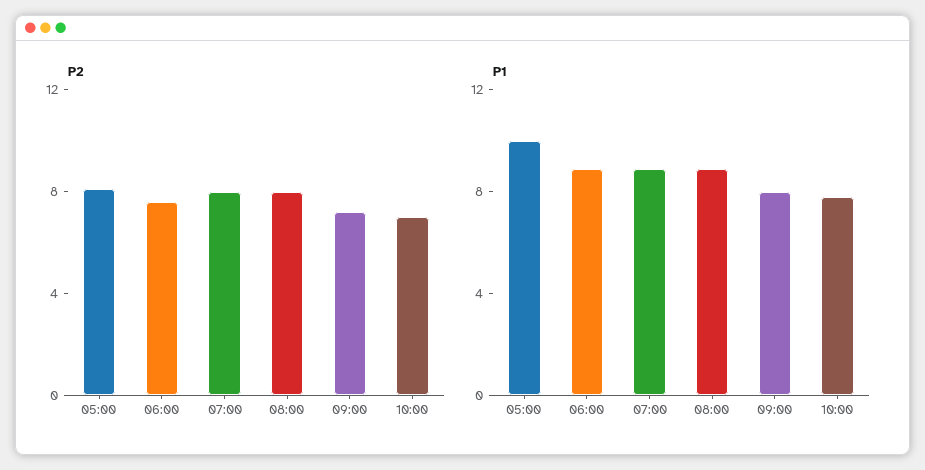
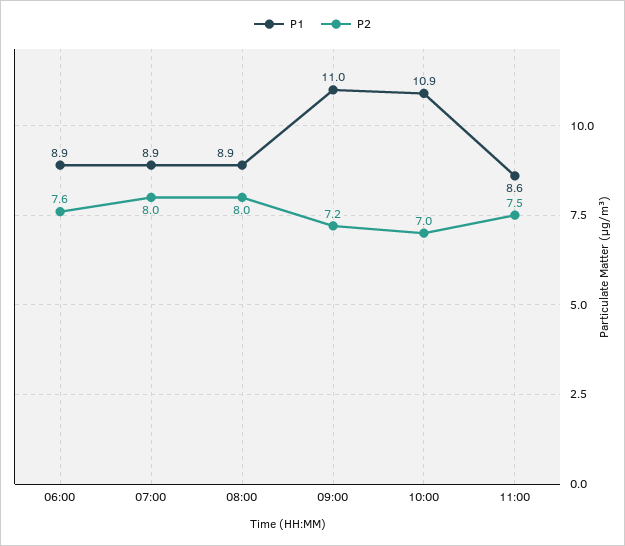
P2, 05:00: 8 -> none
P1, 05:00: 10 -> none
P1, 09:00: 8 -> 11
P1, 10:00: 8 -> 10.9
P1, 11:00: none -> 8.6
P2, 11:00: none -> 7.5

